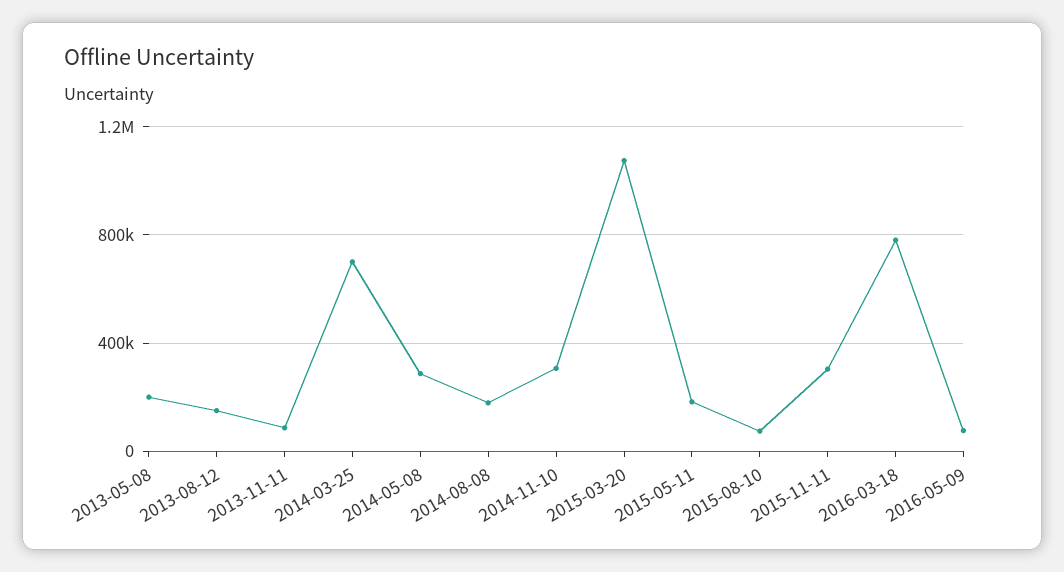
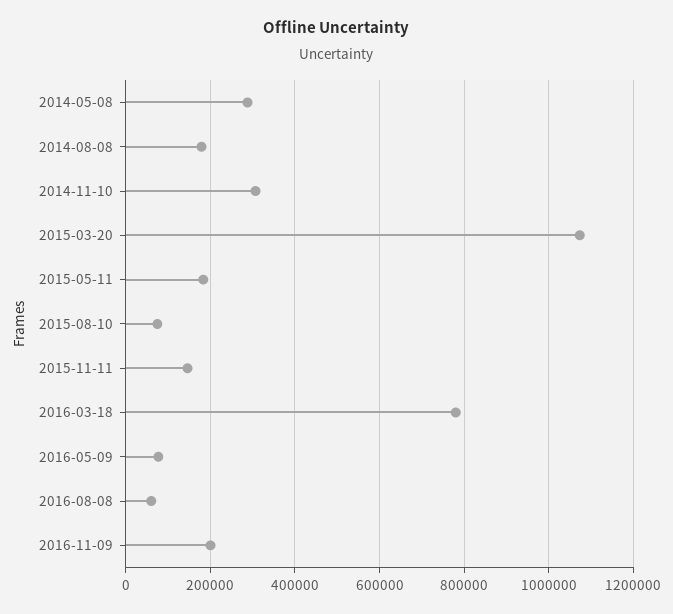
2013-05-08: 200000 -> none
2013-08-12: 150000 -> none
2013-11-11: 100000 -> none
2014-03-25: 700000 -> none
2015-11-11: 300000 -> 140000
2016-08-08: none -> 60000
2016-11-09: none -> 200000

